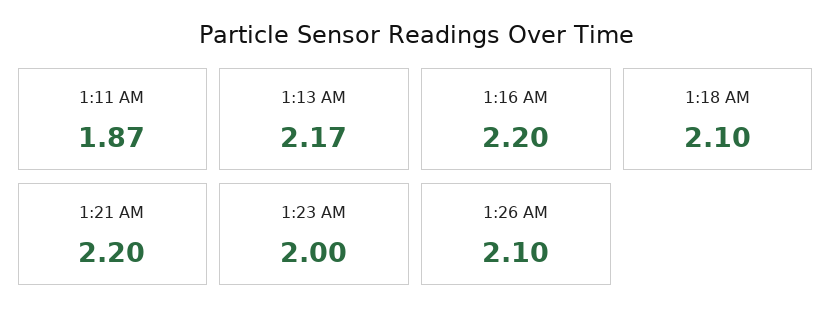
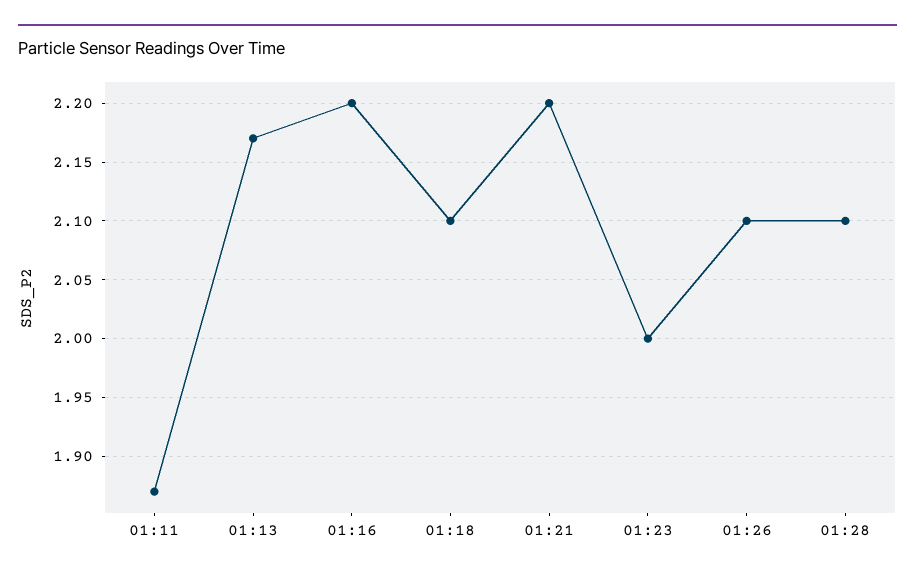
01:28: none -> 2.1

